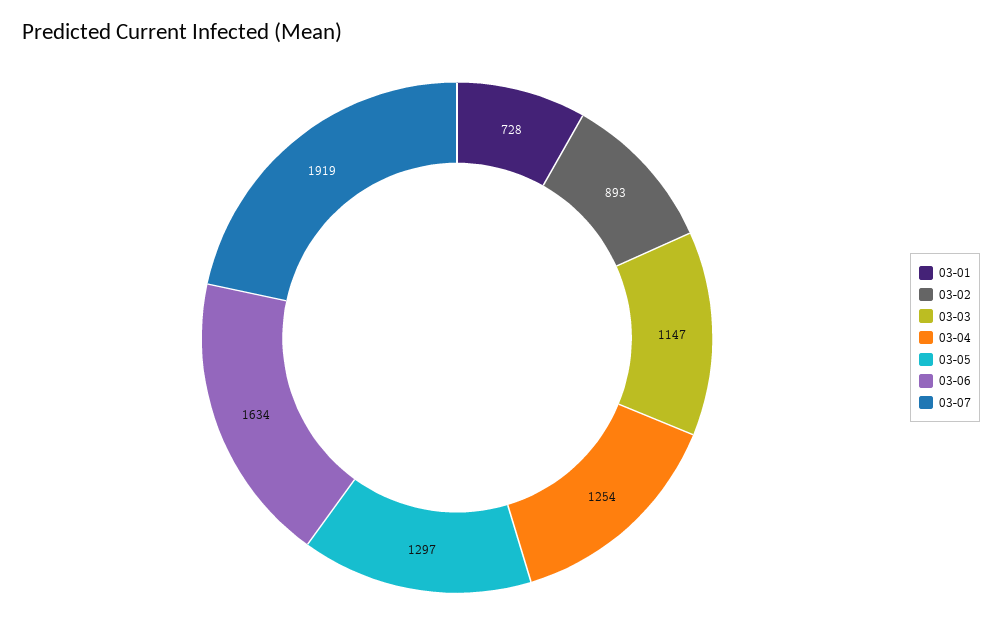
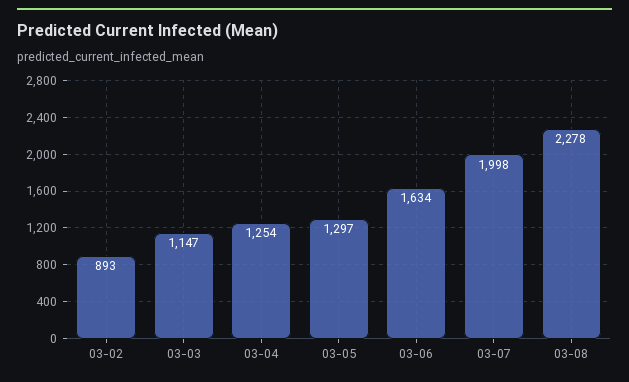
03-01: 728 -> none
03-07: 1919 -> 1998
03-08: none -> 2278

